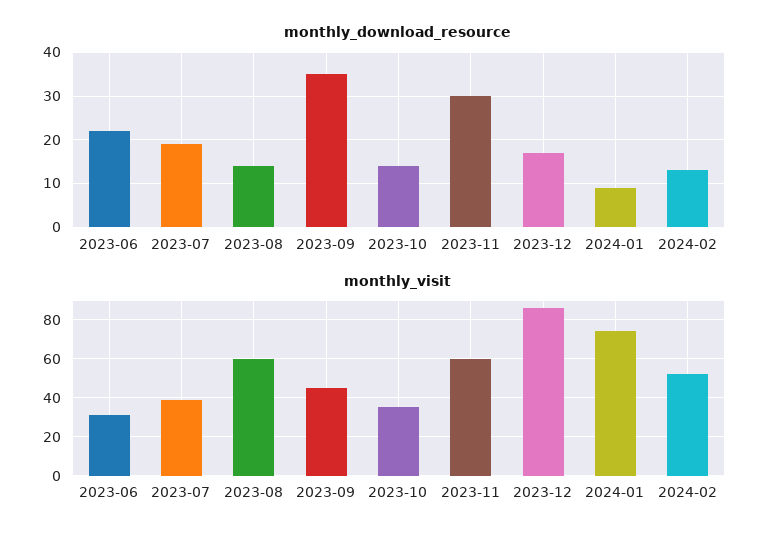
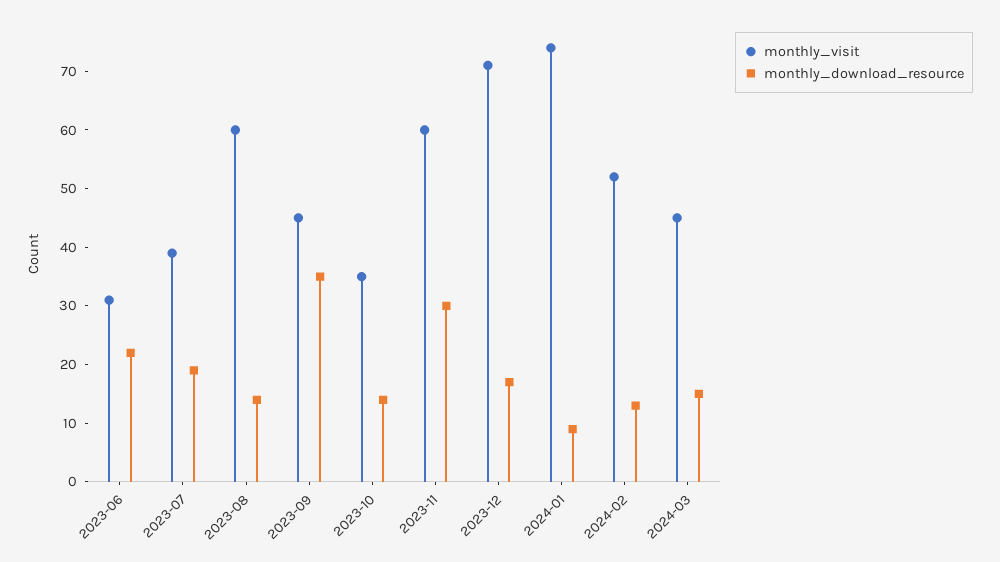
monthly_visit, 2023-12: 85 -> 70
monthly_visit, 2024-03: none -> 45
monthly_download_resource, 2024-03: none -> 15

